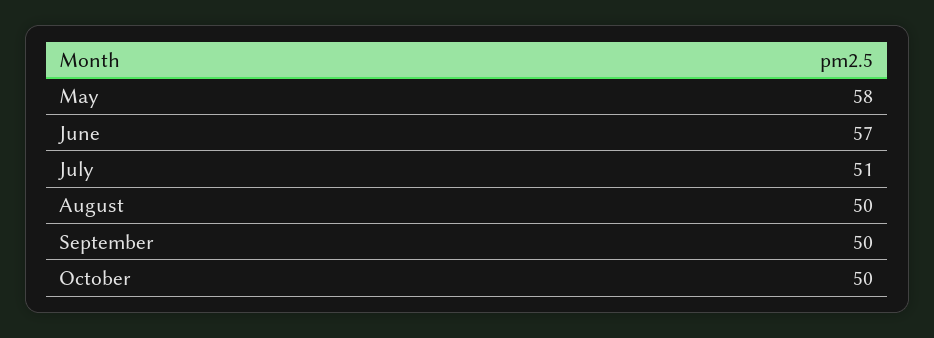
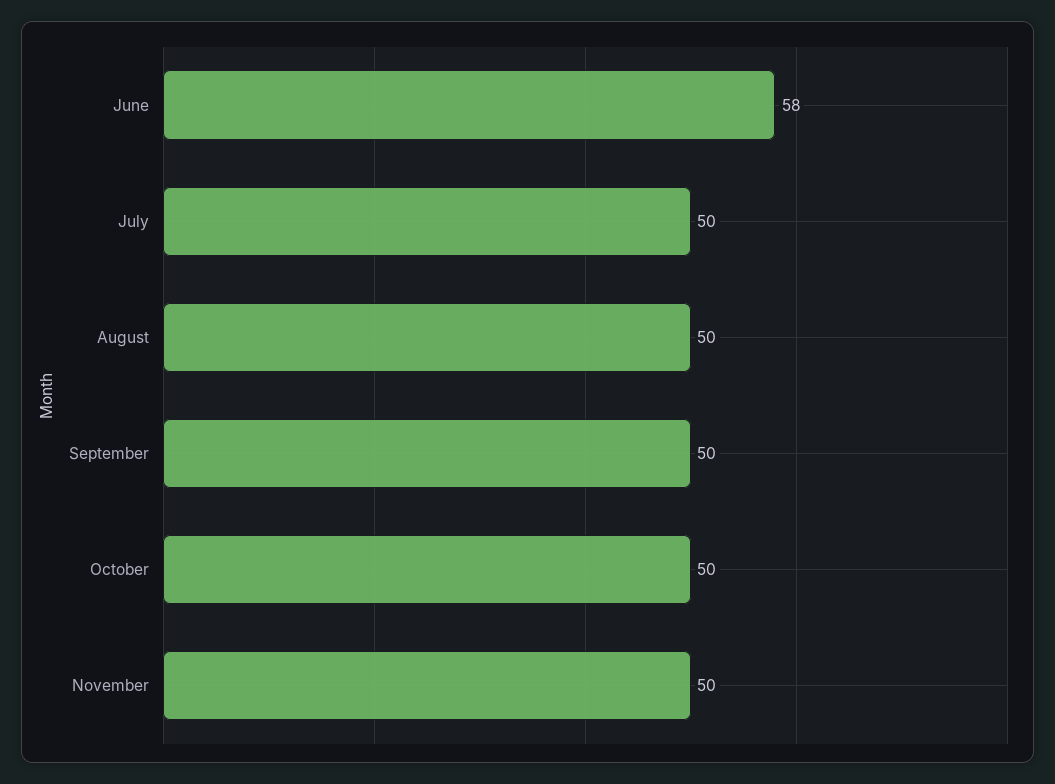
May: 58 -> none
June: 57 -> 58
July: 51 -> 50
November: none -> 50

